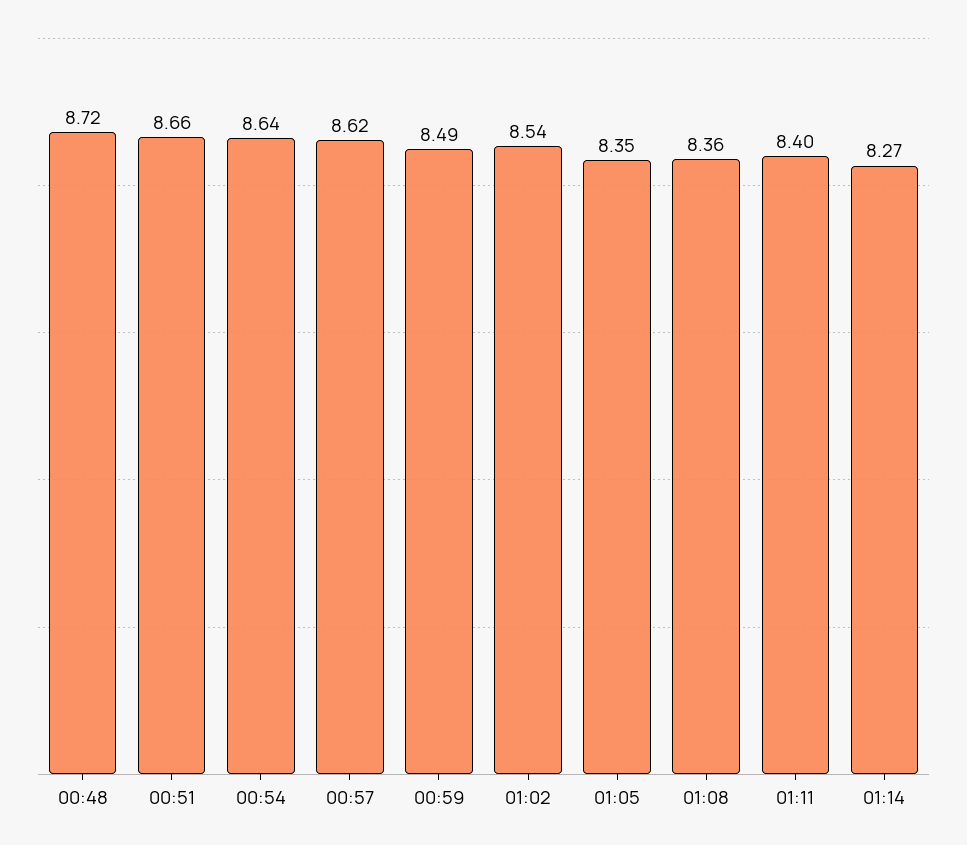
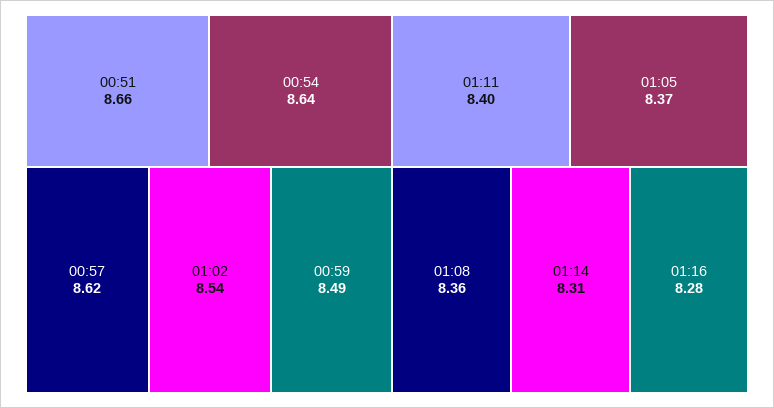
00:48: 8.72 -> none
01:05: 8.35 -> 8.37
01:14: 8.27 -> 8.31
01:16: none -> 8.28

